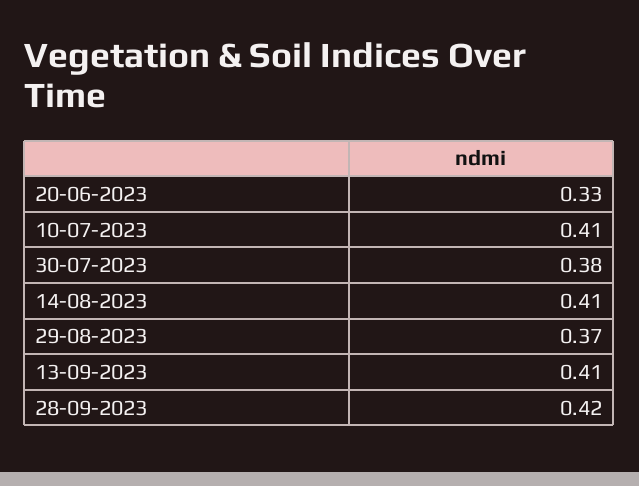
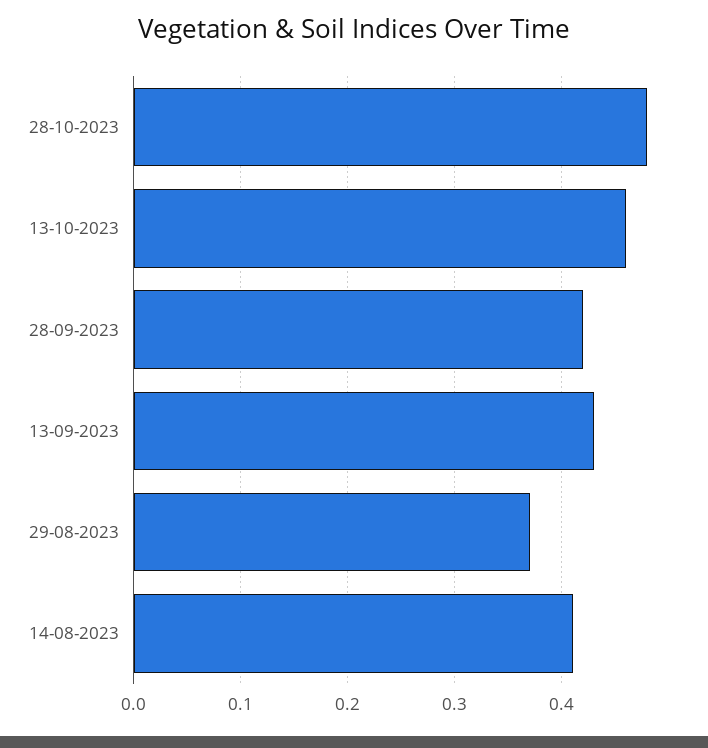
20-06-2023: 0.33 -> none
10-07-2023: 0.41 -> none
30-07-2023: 0.38 -> none
13-09-2023: 0.41 -> 0.43
28-10-2023: none -> 0.48
13-10-2023: none -> 0.46

